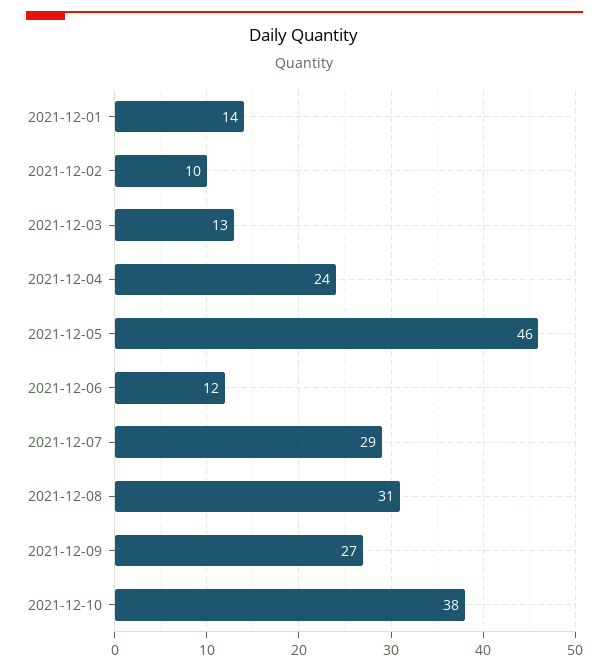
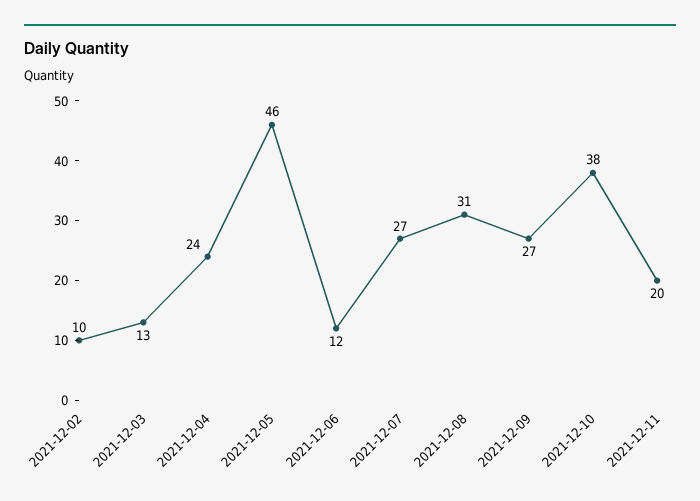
2021-12-01: 14 -> none
2021-12-07: 29 -> 27
2021-12-11: none -> 20

